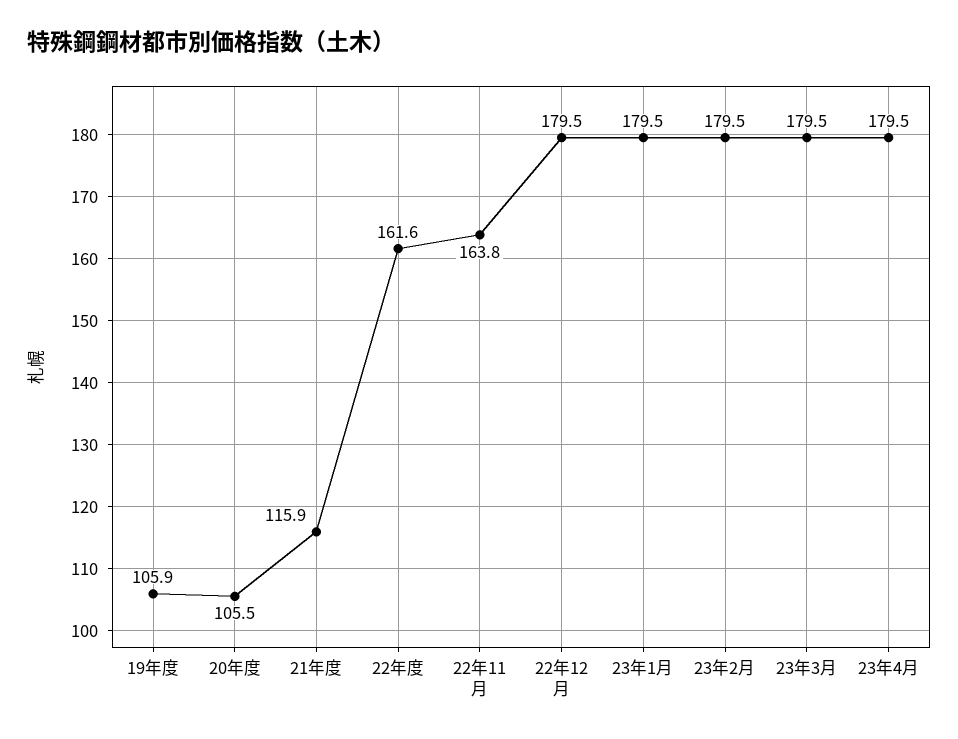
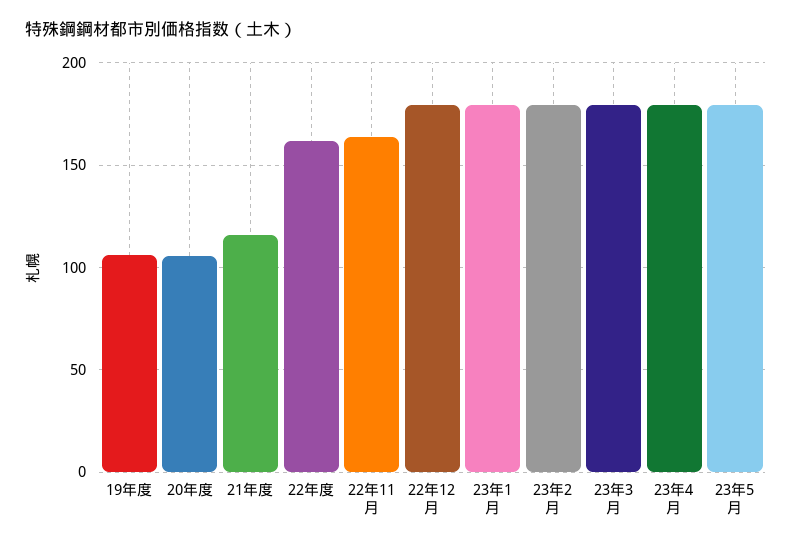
23年5月: none -> 180

